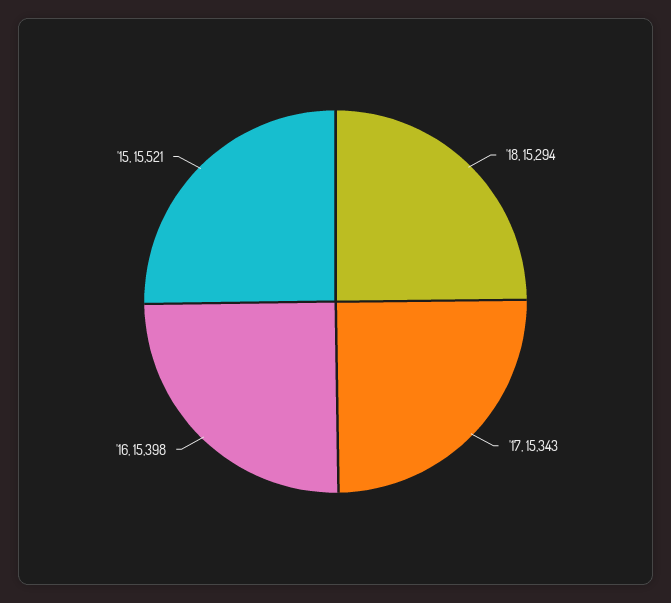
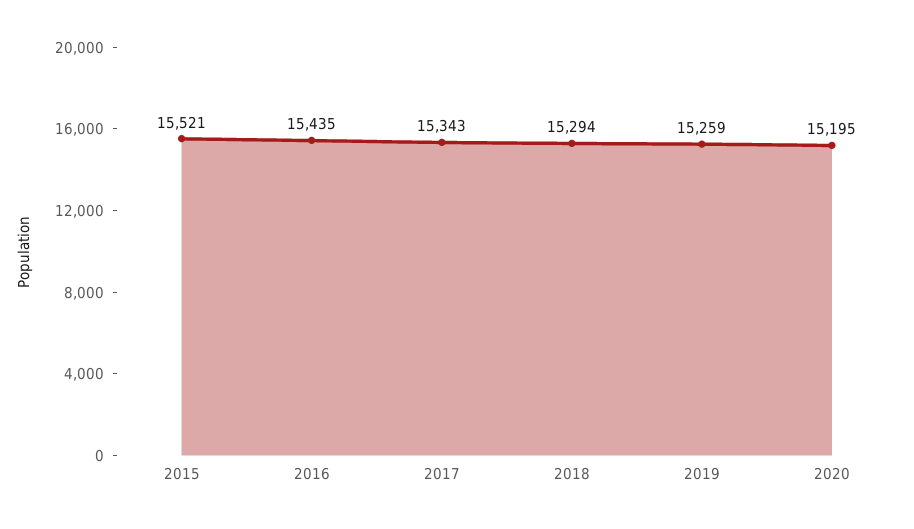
'16: 15398 -> 15435
2019: none -> 15259
2020: none -> 15195

